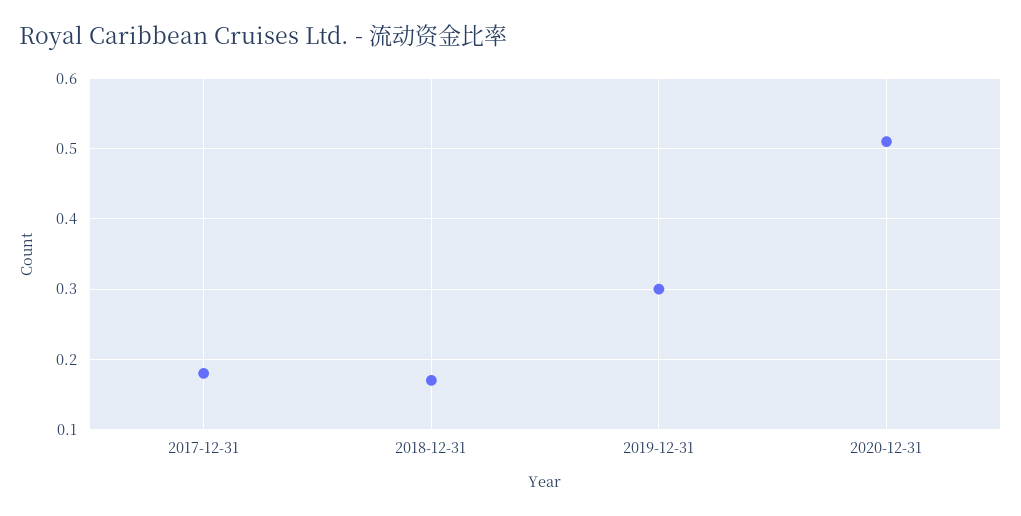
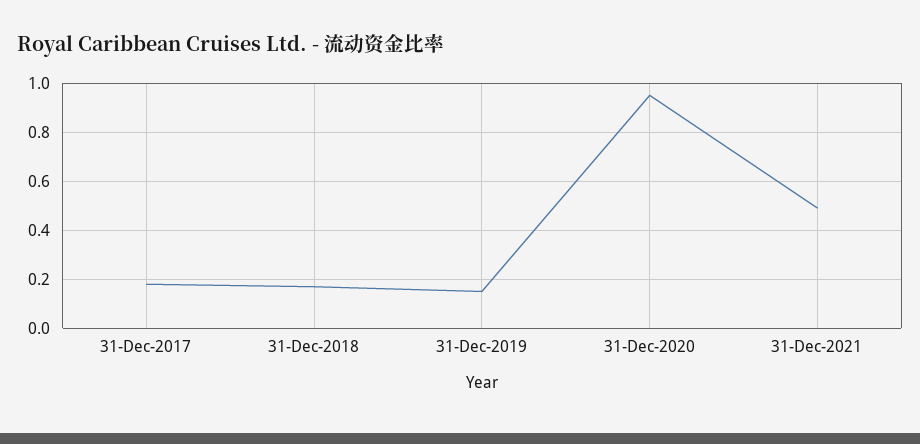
2019-12-31: 0.3 -> 0.15
2020-12-31: 0.51 -> 0.95
31-Dec-2021: none -> 0.5

